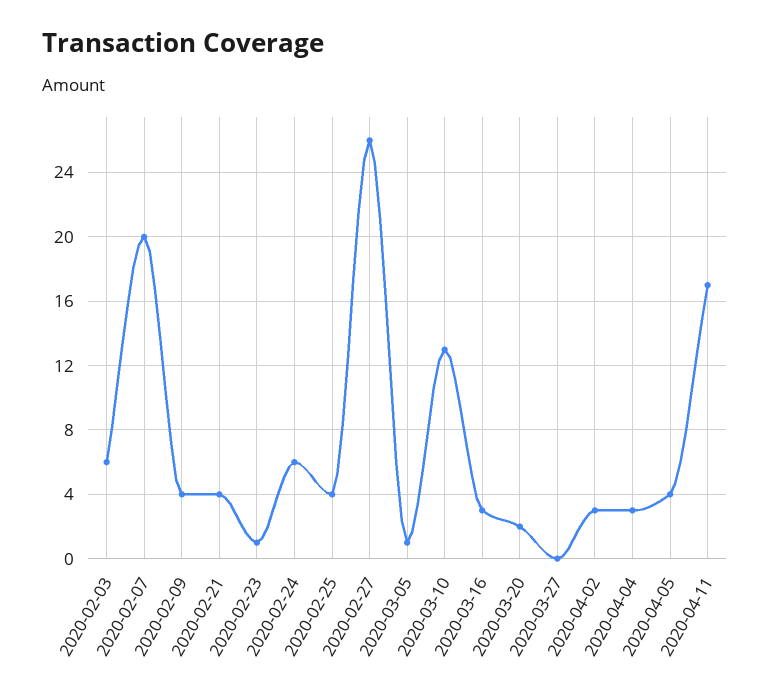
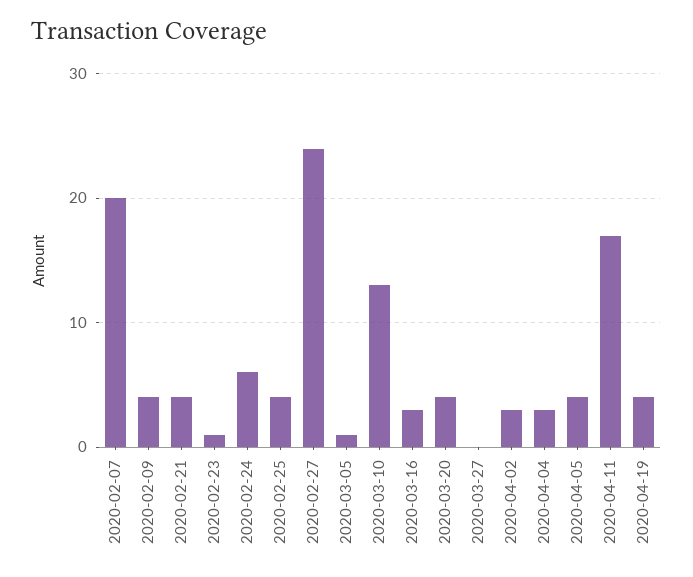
2020-02-03: 6 -> none
2020-02-27: 26 -> 24
2020-03-20: 2 -> 4
2020-04-19: none -> 4

